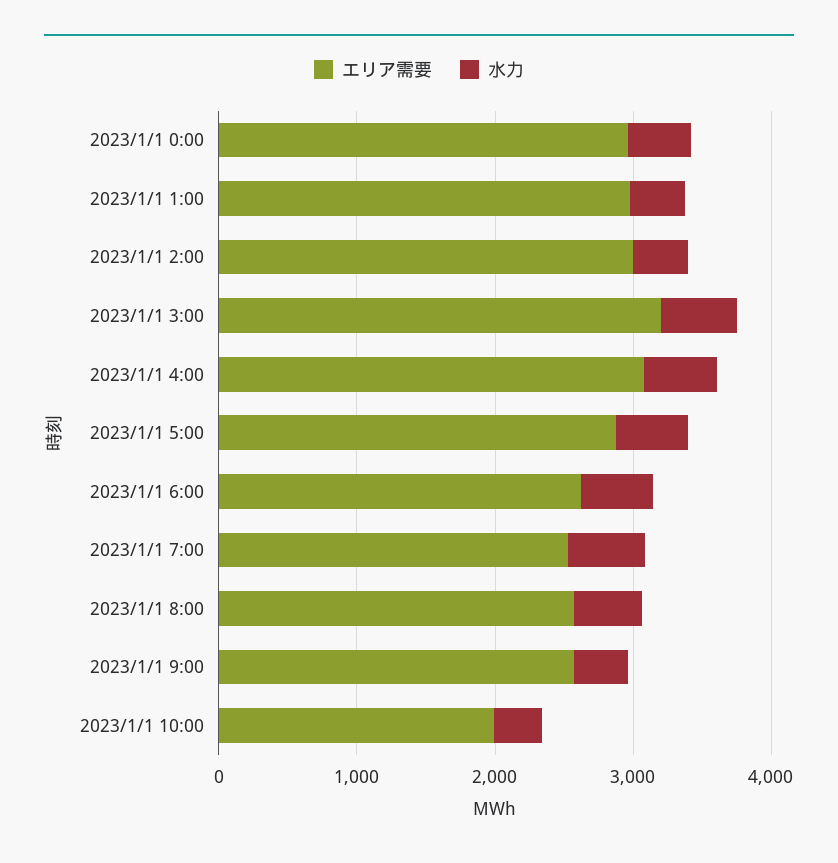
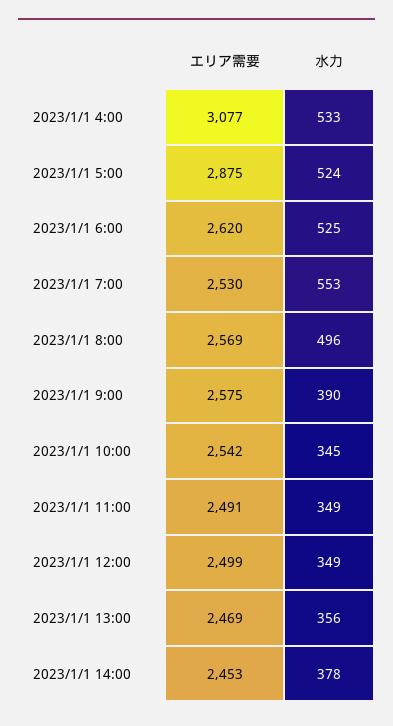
エリア需要, 2023/1/1 0:00: 3000 -> none
水力, 2023/1/1 0:00: 400 -> none
エリア需要, 2023/1/1 1:00: 3000 -> none
水力, 2023/1/1 1:00: 400 -> none
エリア需要, 2023/1/1 2:00: 3000 -> none
水力, 2023/1/1 2:00: 400 -> none
エリア需要, 2023/1/1 3:00: 3200 -> none
水力, 2023/1/1 3:00: 600 -> none
エリア需要, 2023/1/1 10:00: 2000 -> 2542
エリア需要, 2023/1/1 11:00: none -> 2491
水力, 2023/1/1 11:00: none -> 349
エリア需要, 2023/1/1 12:00: none -> 2499
水力, 2023/1/1 12:00: none -> 349
エリア需要, 2023/1/1 13:00: none -> 2469
水力, 2023/1/1 13:00: none -> 356
エリア需要, 2023/1/1 14:00: none -> 2453
水力, 2023/1/1 14:00: none -> 378

